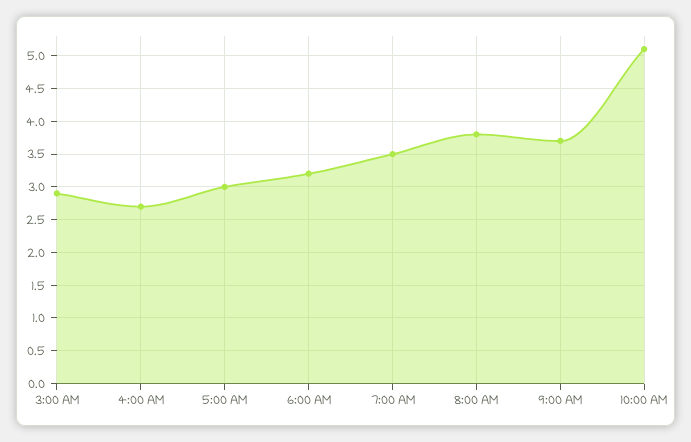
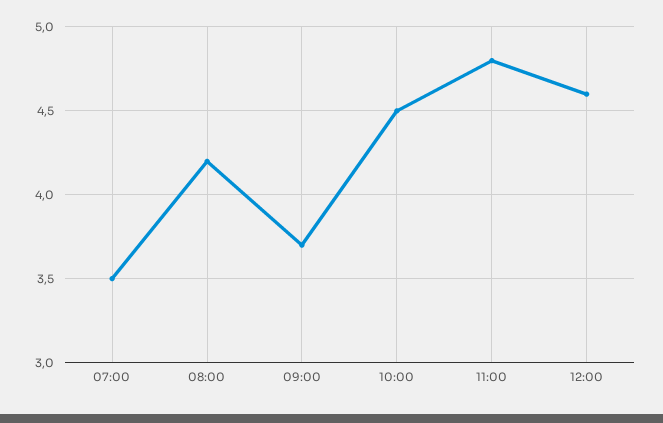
3:00 AM: 2.9 -> none
4:00 AM: 2.7 -> none
5:00 AM: 3 -> none
6:00 AM: 3.2 -> none
8:00 AM: 3.8 -> 4.2
10:00 AM: 5.1 -> 4.5
11:00: none -> 4.8
12:00: none -> 4.6

